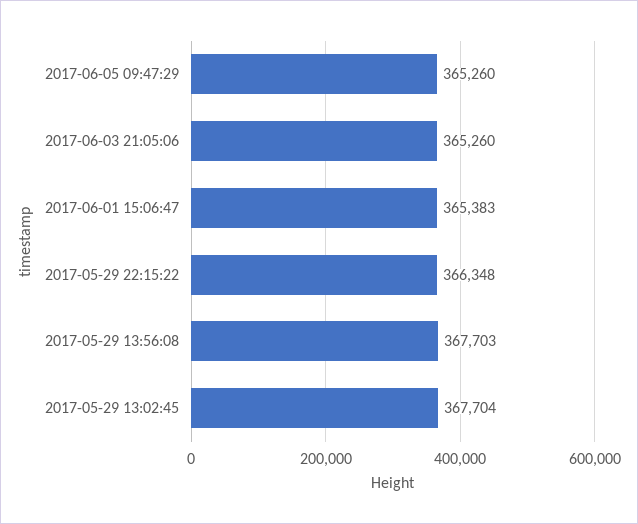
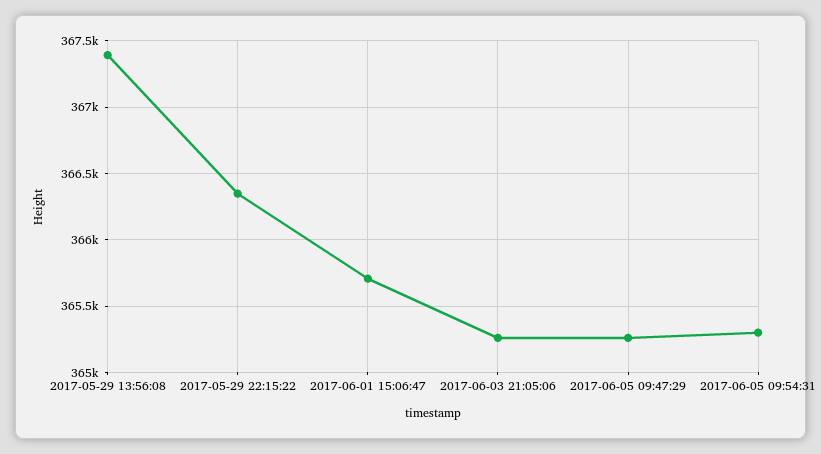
2017-06-01 15:06:47: 365383 -> 365700
2017-05-29 13:56:08: 367703 -> 367400
2017-05-29 13:02:45: 367704 -> none
2017-06-05 09:54:31: none -> 365300

